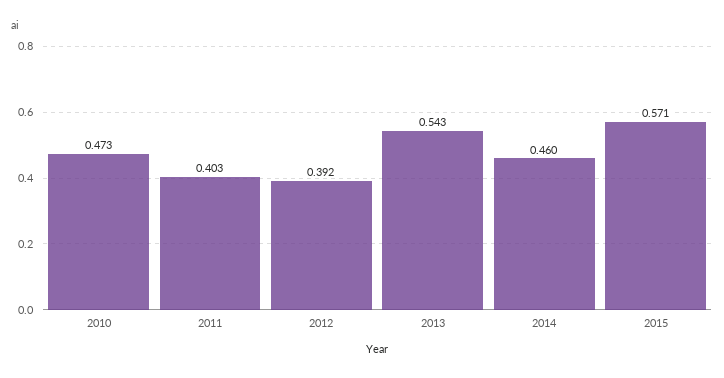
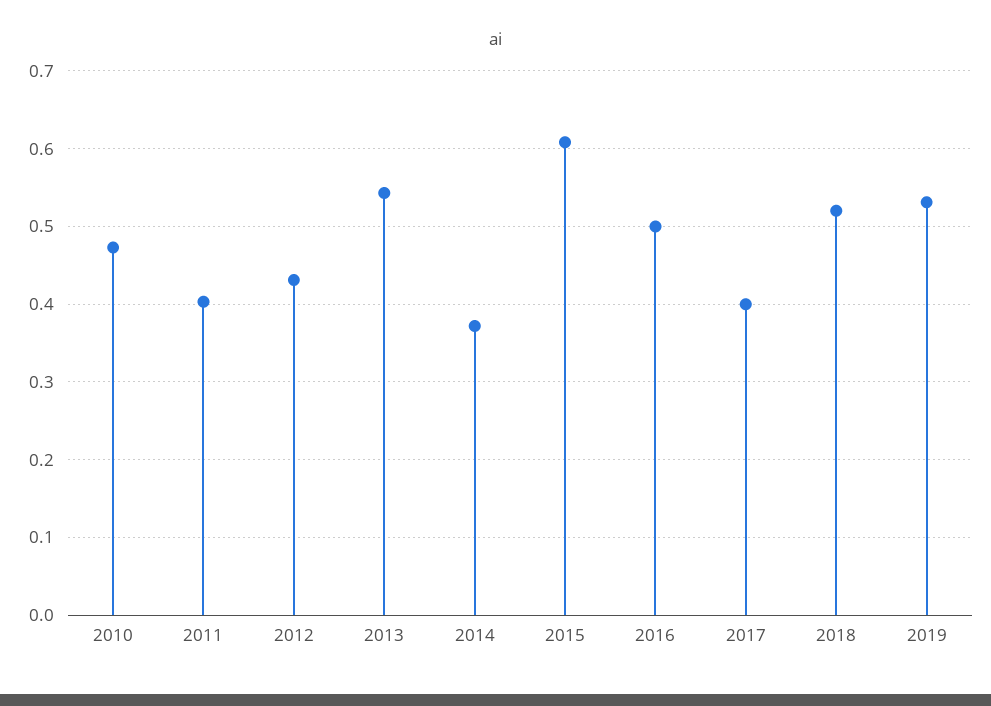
2012: 0.392 -> 0.43
2014: 0.46 -> 0.37
2015: 0.571 -> 0.61
2016: none -> 0.5
2017: none -> 0.4
2018: none -> 0.52
2019: none -> 0.53

